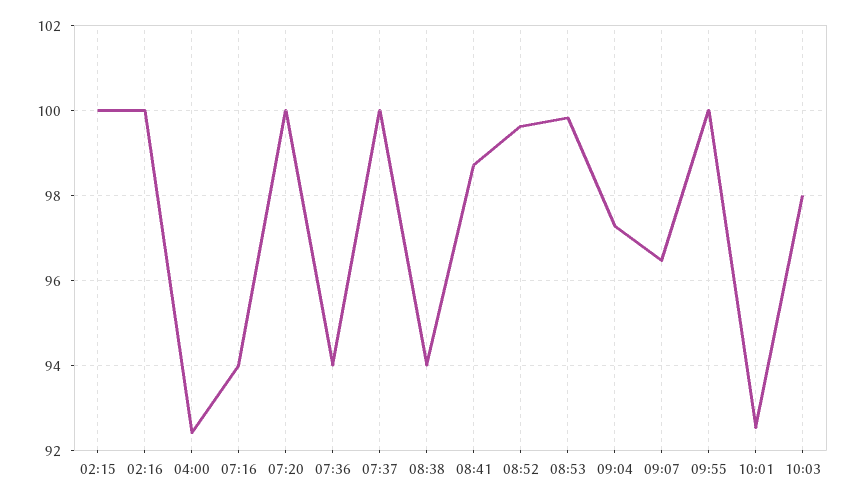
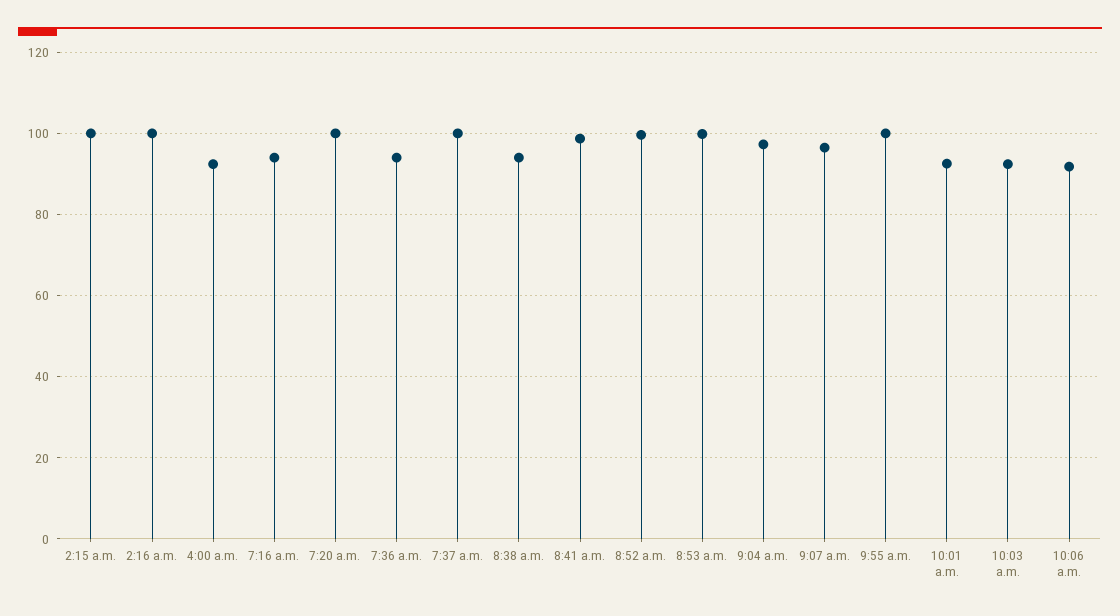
10:03: 98 -> 92
10:06 a.m.: none -> 92

